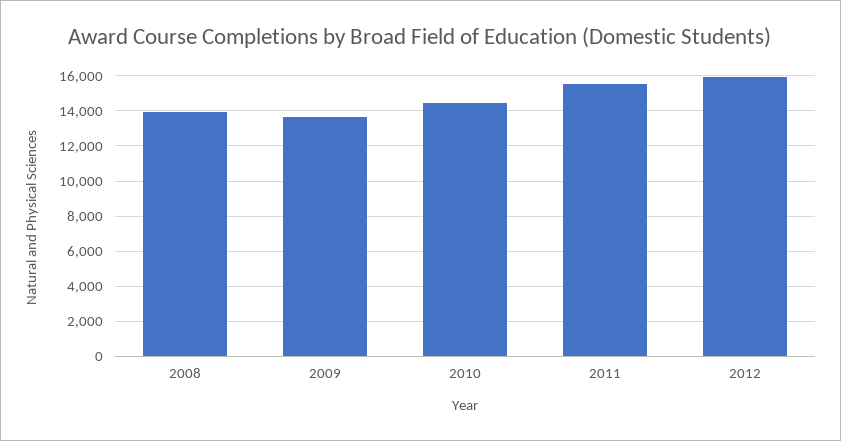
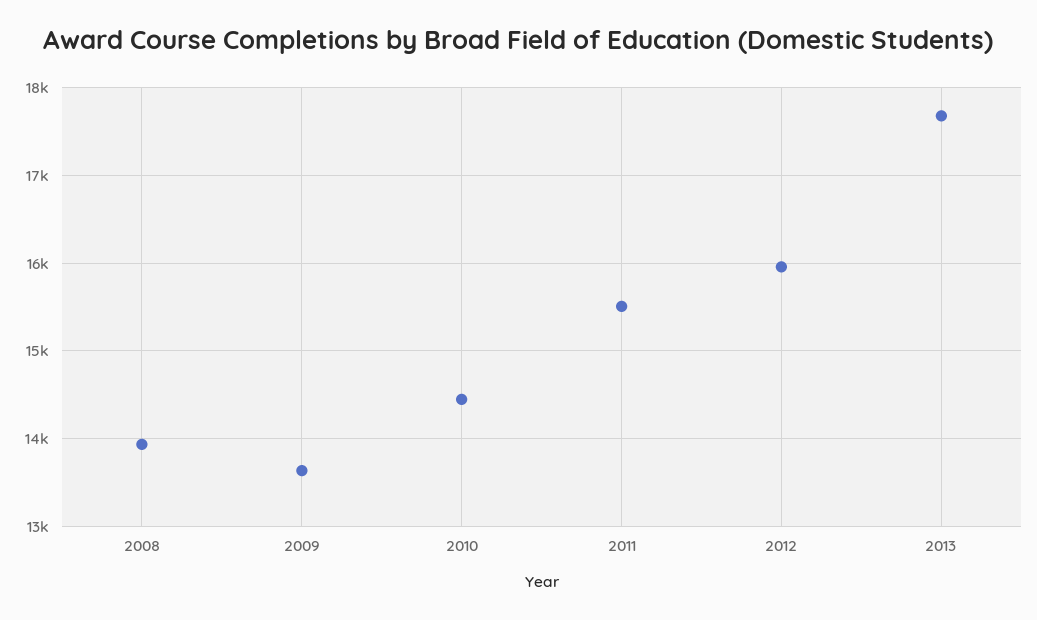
2013: none -> 17700

